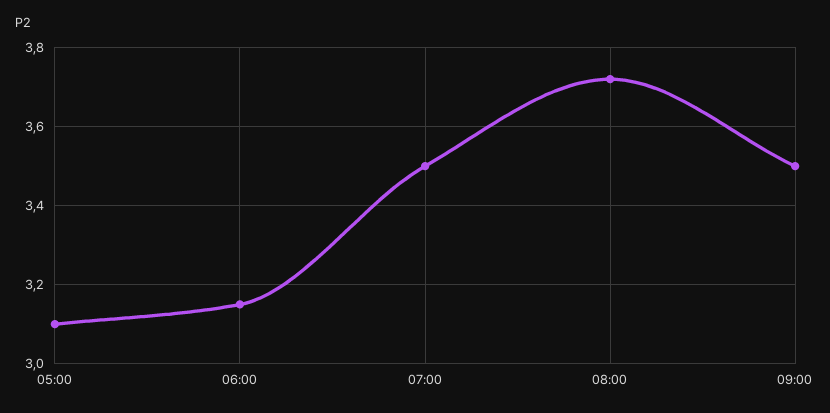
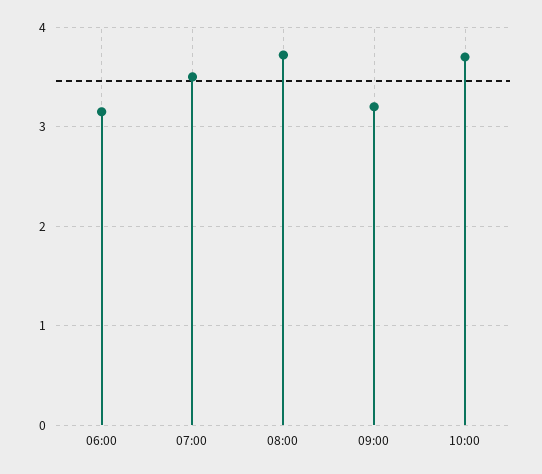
05:00: 3.1 -> none
09:00: 3.5 -> 3.2
10:00: none -> 3.7

